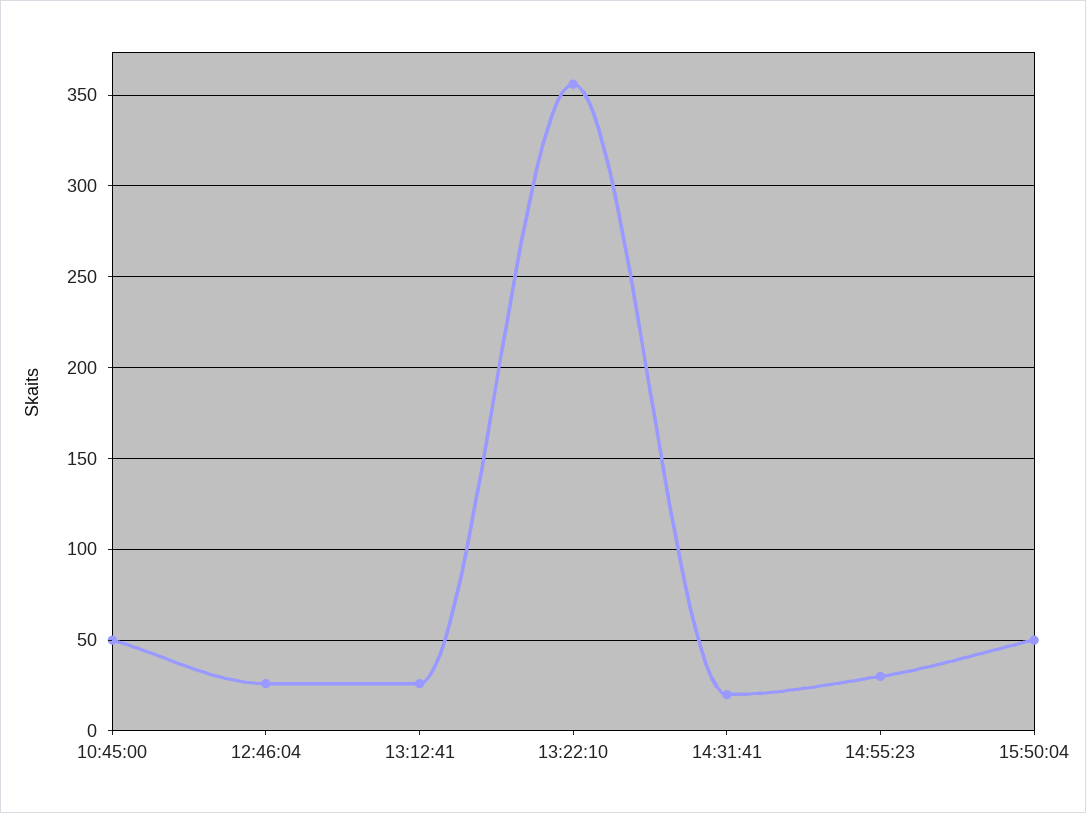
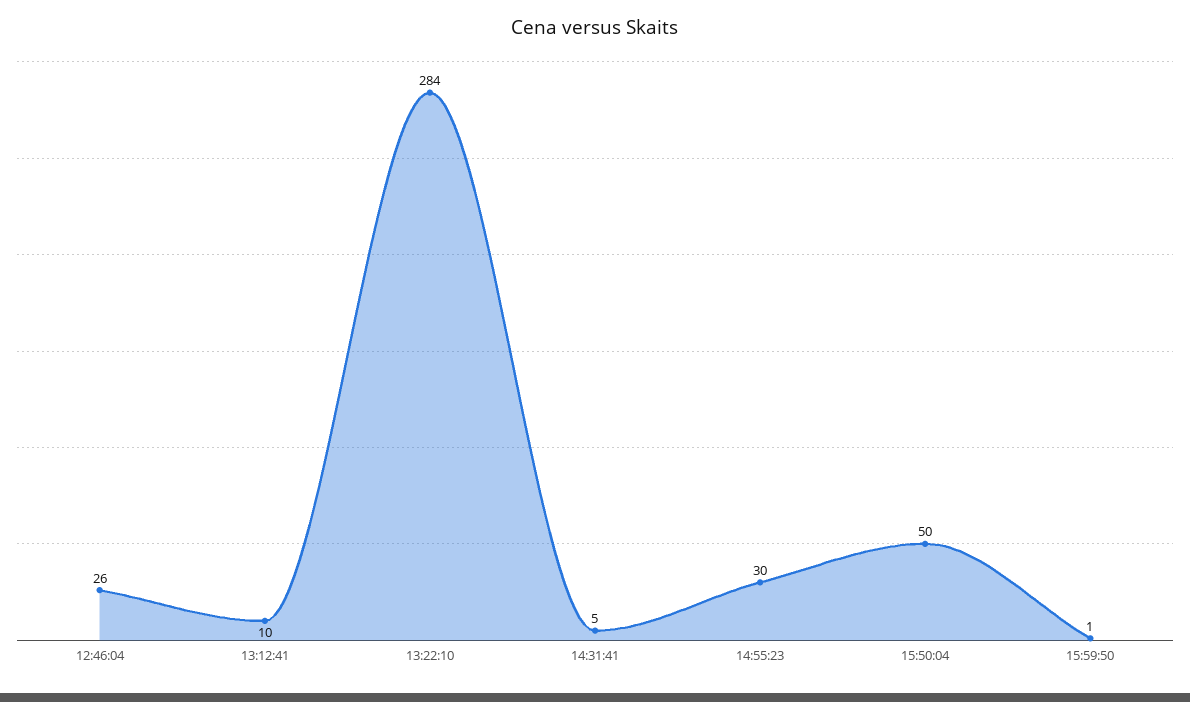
10:45:00: 50 -> none
13:12:41: 25 -> 10
13:22:10: 355 -> 284
14:31:41: 20 -> 5
15:59:50: none -> 1

